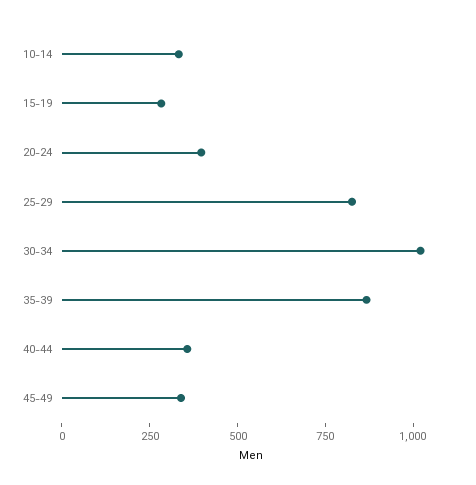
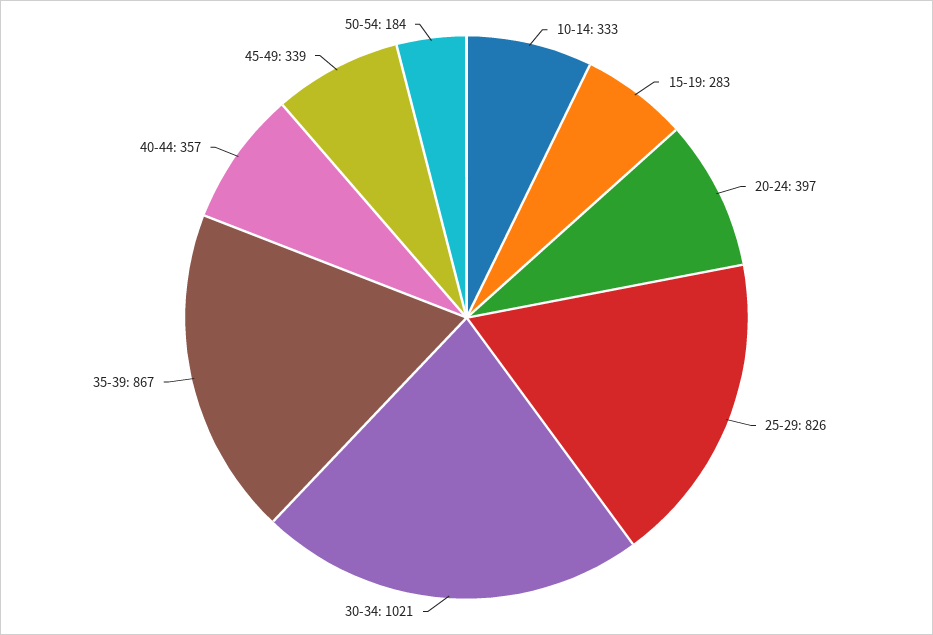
50-54: none -> 184

